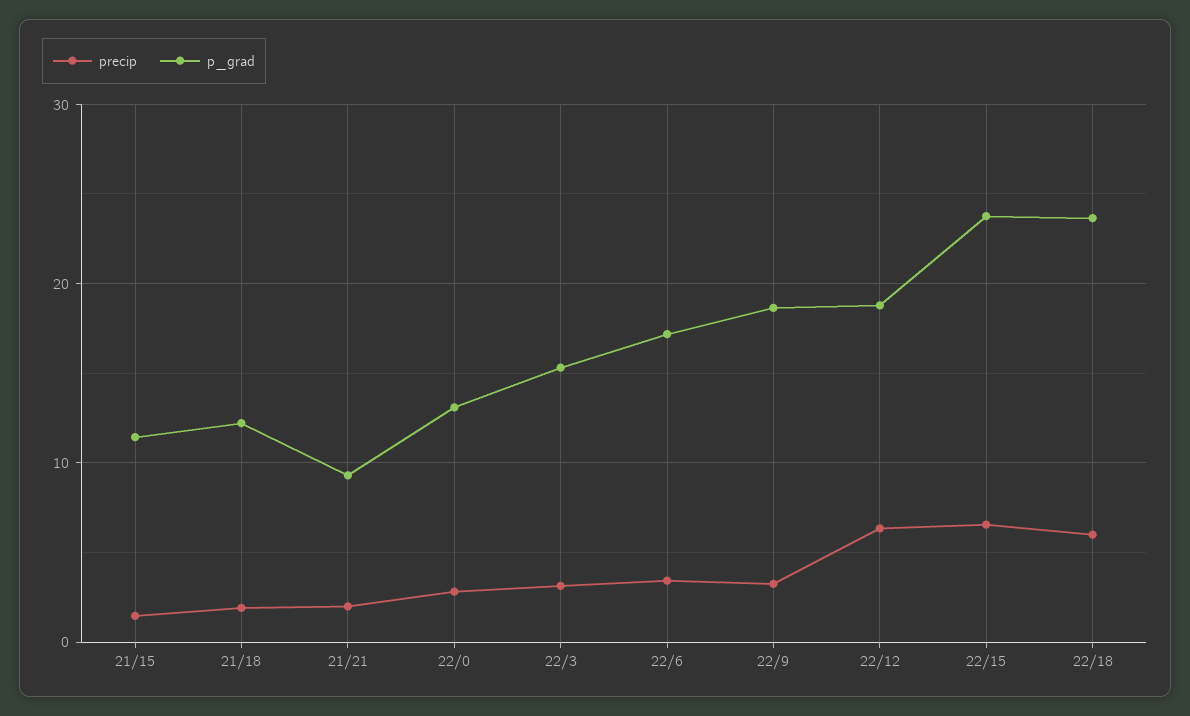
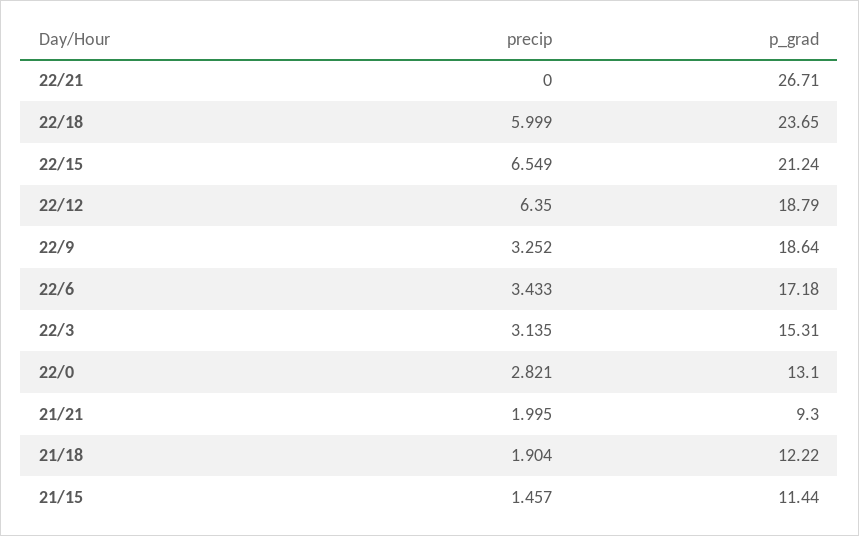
p_grad, 22/15: 24 -> 21.24
precip, 22/21: none -> 0
p_grad, 22/21: none -> 26.71

